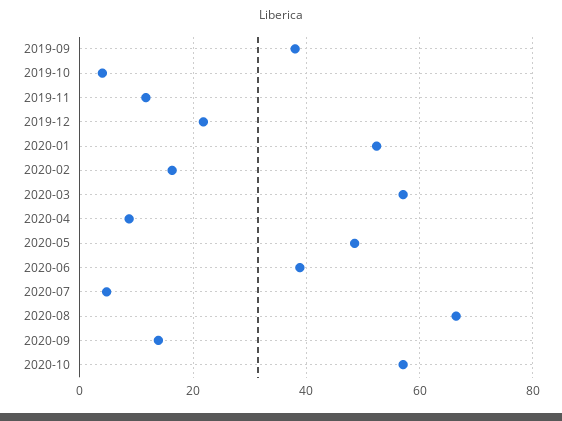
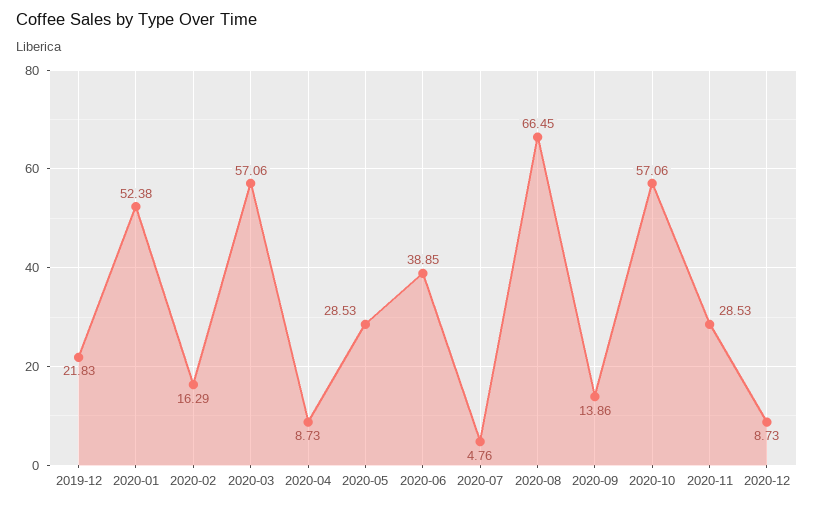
2019-09: 38 -> none
2019-10: 4 -> none
2019-11: 12 -> none
2020-05: 48 -> 28.53
2020-11: none -> 28.53
2020-12: none -> 8.73

